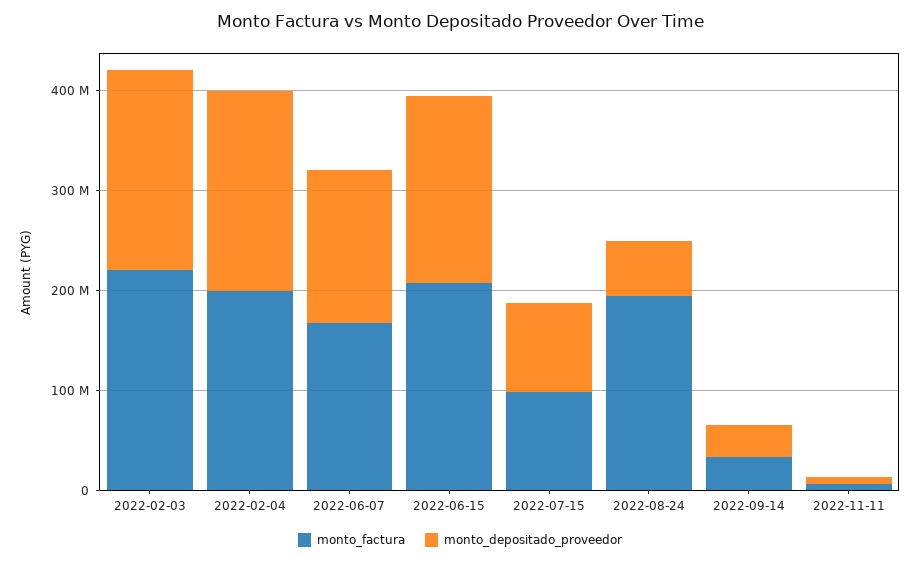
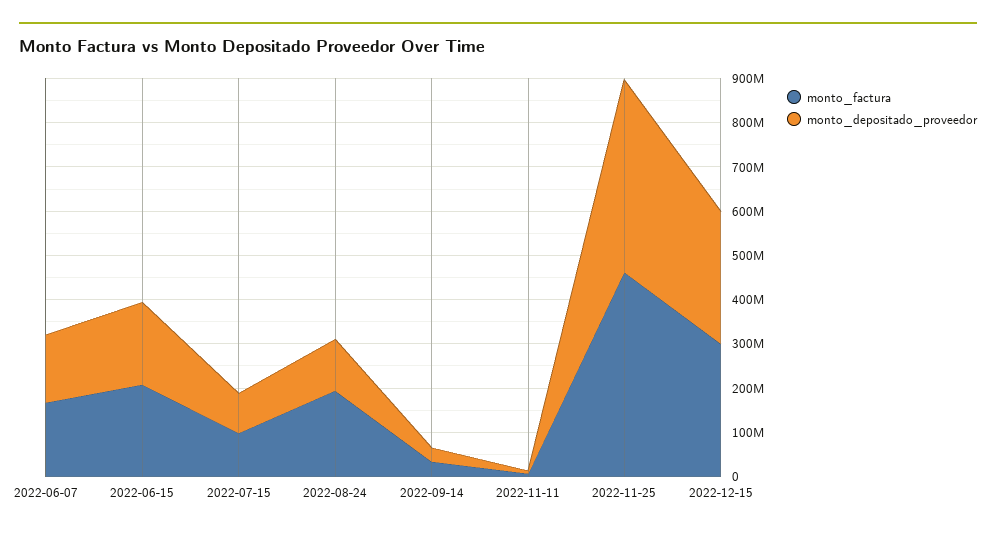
monto_factura, 2022-02-03: 220000000 -> none
monto_depositado_proveedor, 2022-02-03: 200000000 -> none
monto_factura, 2022-02-04: 200000000 -> none
monto_depositado_proveedor, 2022-02-04: 200000000 -> none
monto_depositado_proveedor, 2022-08-24: 60000000 -> 120000000
monto_factura, 2022-11-25: none -> 460000000
monto_depositado_proveedor, 2022-11-25: none -> 440000000
monto_factura, 2022-12-15: none -> 300000000
monto_depositado_proveedor, 2022-12-15: none -> 300000000

